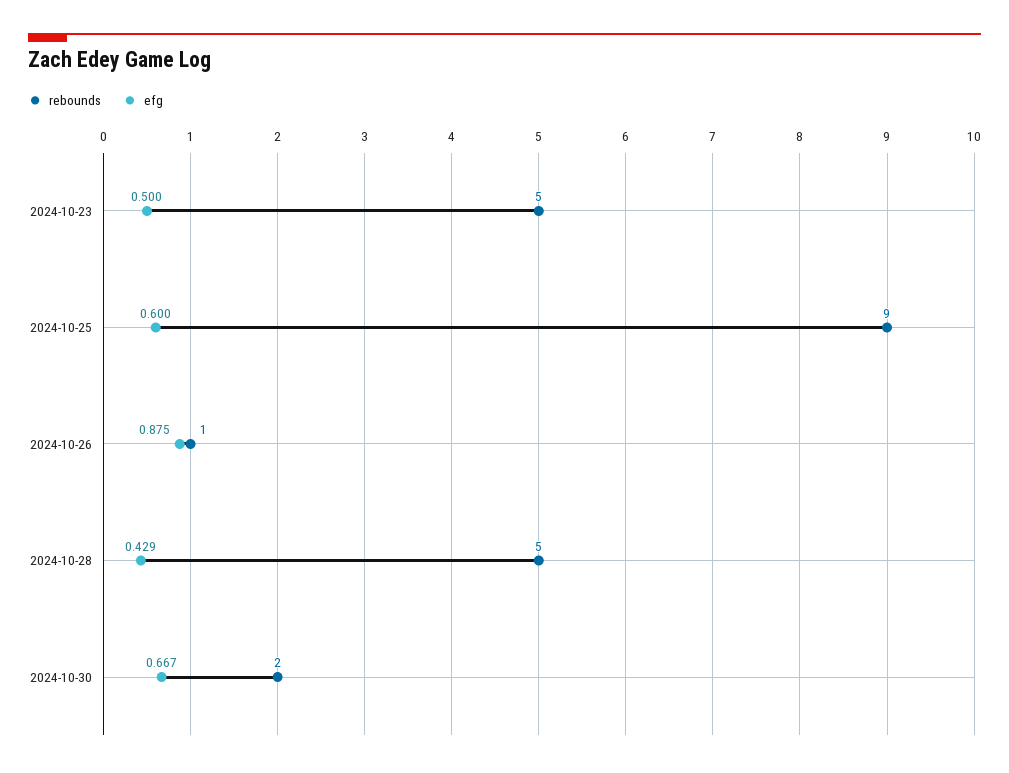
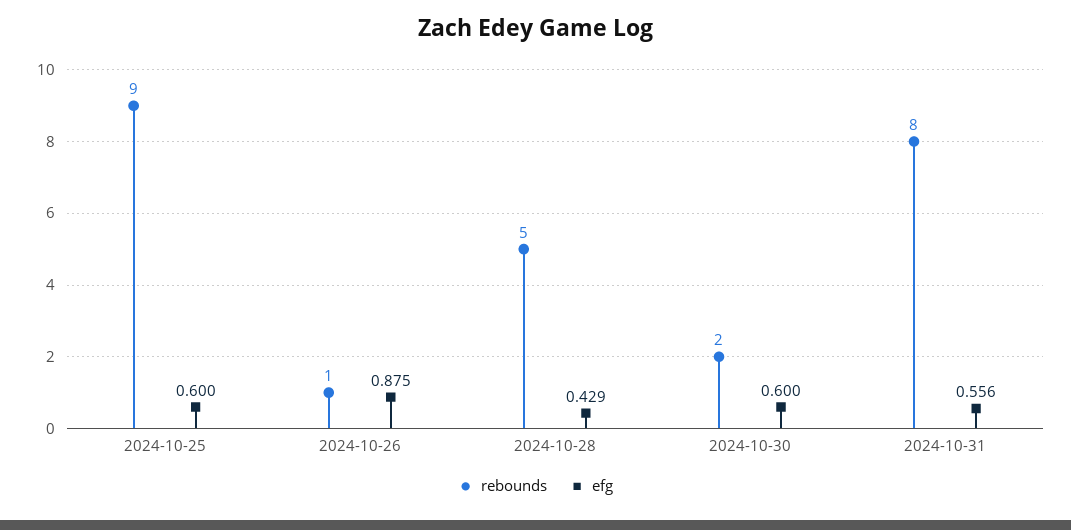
rebounds, 2024-10-23: 5 -> none
efg, 2024-10-23: 0.5 -> none
efg, 2024-10-30: 0.667 -> 0.6
rebounds, 2024-10-31: none -> 8
efg, 2024-10-31: none -> 0.556

